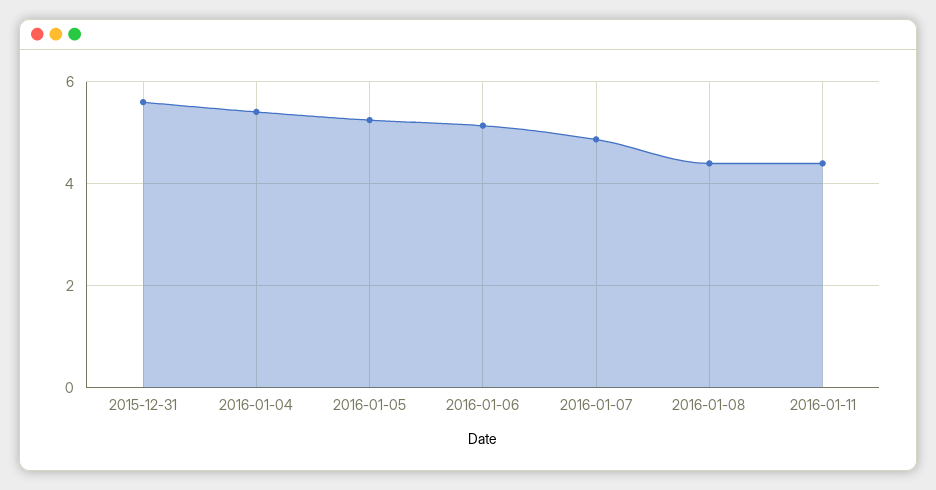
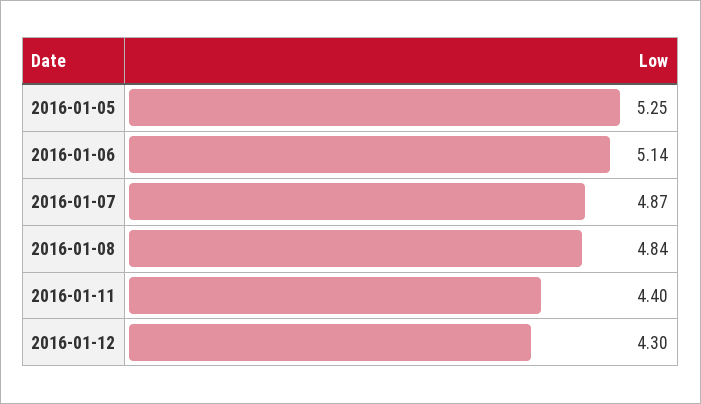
2015-12-31: 5.6 -> none
2016-01-04: 5.4 -> none
2016-01-08: 4.4 -> 4.84
2016-01-12: none -> 4.3

